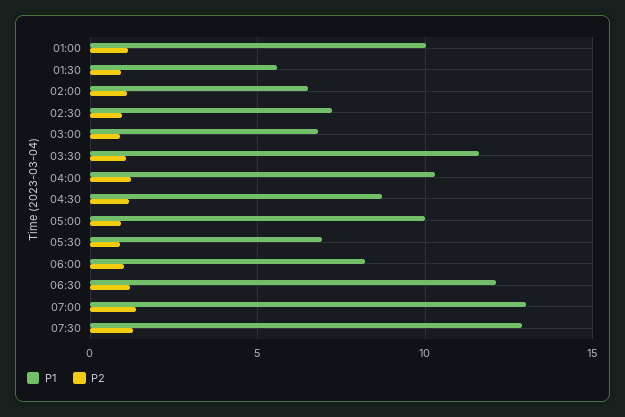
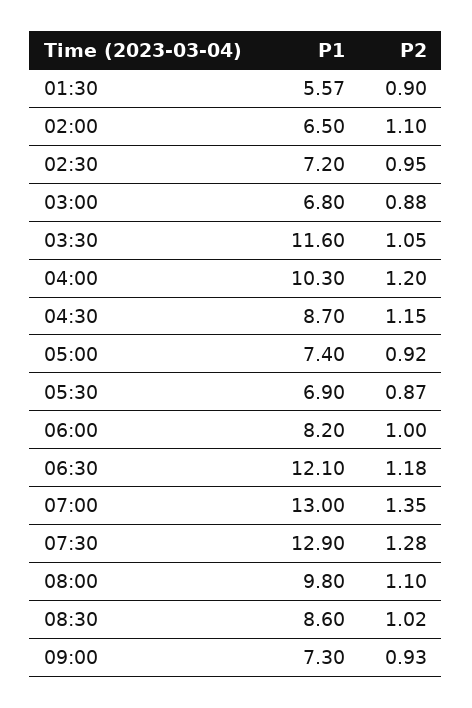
P1, 01:00: 10 -> none
P2, 01:00: 1 -> none
P1, 05:00: 10 -> 7.4
P1, 08:00: none -> 9.8
P2, 08:00: none -> 1.1
P1, 08:30: none -> 8.6
P2, 08:30: none -> 1.02
P1, 09:00: none -> 7.3
P2, 09:00: none -> 0.93

